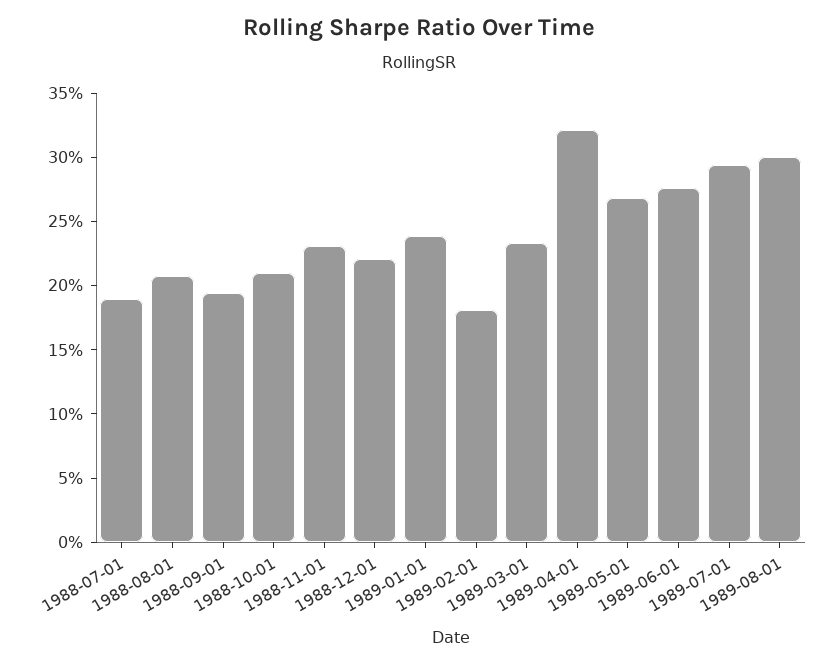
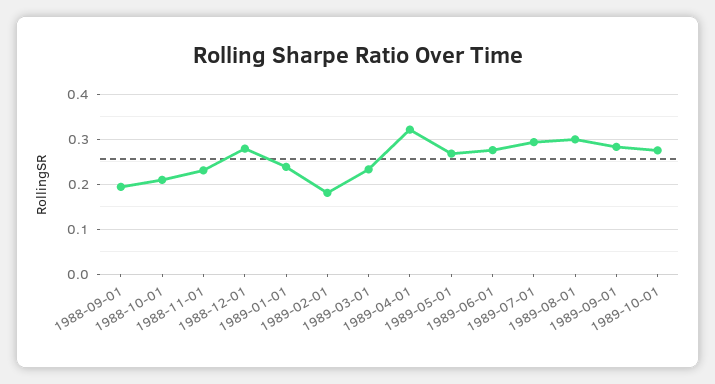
1988-07-01: 0.19 -> none
1988-08-01: 0.21 -> none
1988-12-01: 0.22 -> 0.28
1989-09-01: none -> 0.28
1989-10-01: none -> 0.28

